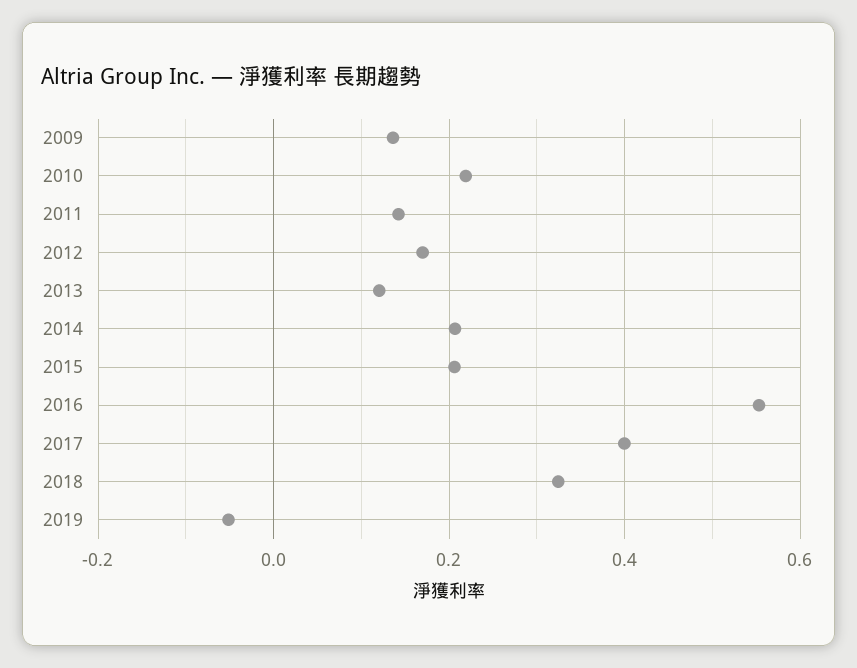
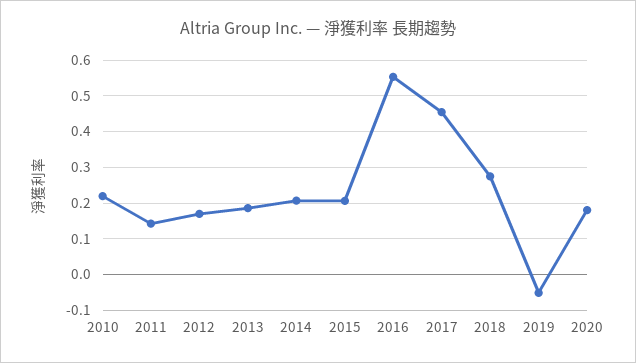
2009: 0.14 -> none
2013: 0.12 -> 0.18
2017: 0.4 -> 0.46
2018: 0.32 -> 0.28
2020: none -> 0.18

